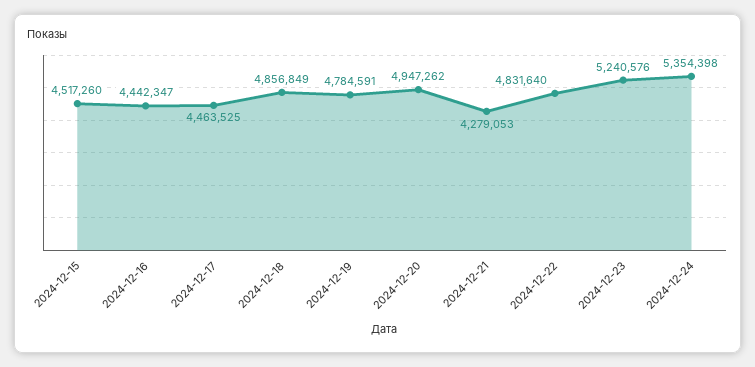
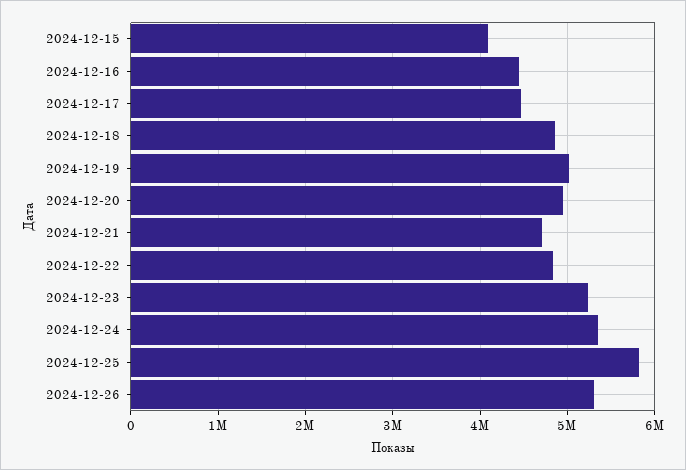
2024-12-15: 4517260 -> 4100000
2024-12-19: 4784591 -> 5000000
2024-12-21: 4279053 -> 4700000
2024-12-25: none -> 5800000
2024-12-26: none -> 5300000

